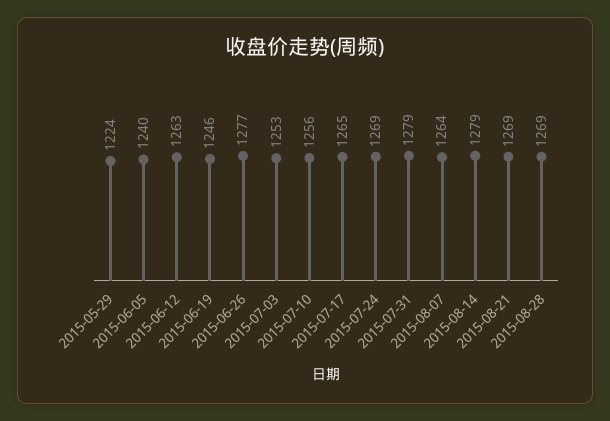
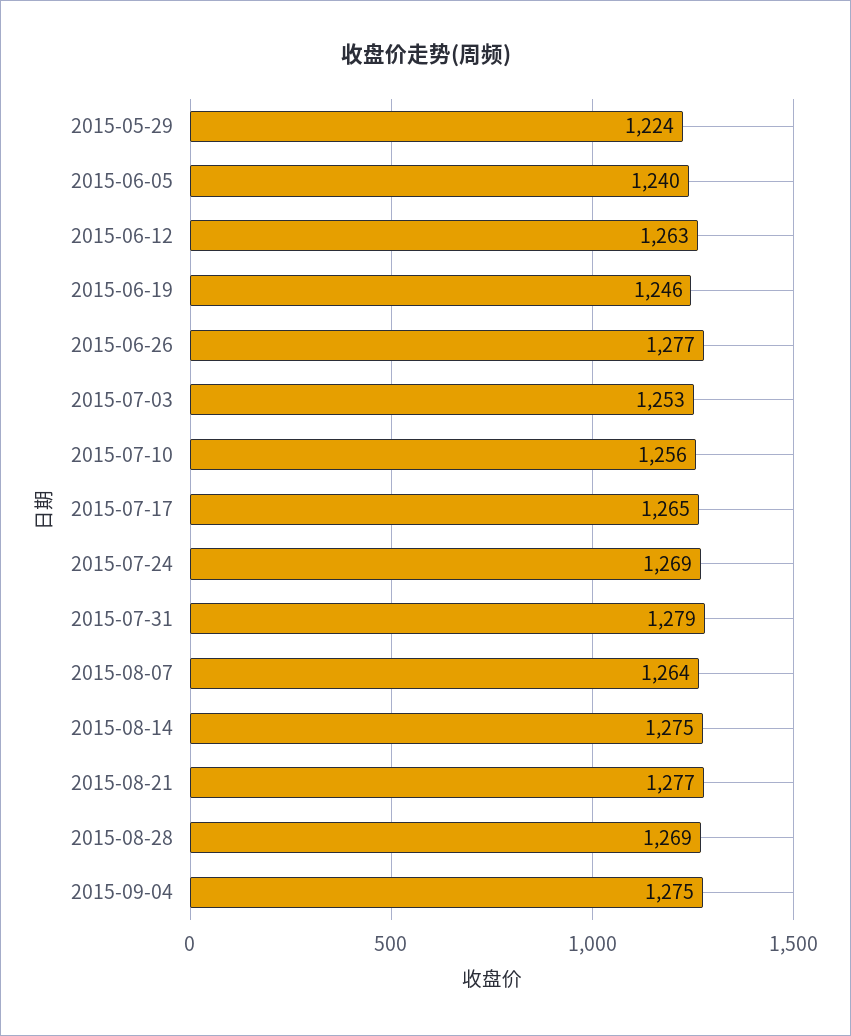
2015-08-14: 1279 -> 1275
2015-08-21: 1269 -> 1277
2015-09-04: none -> 1275

